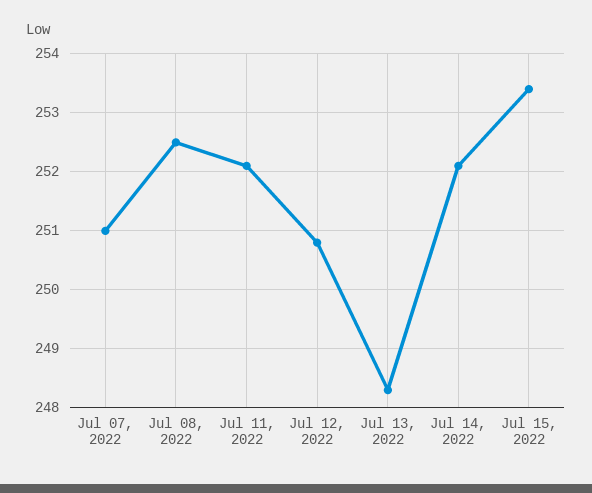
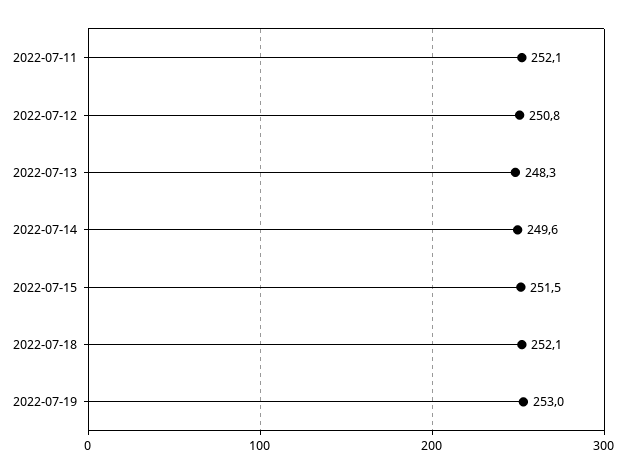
Jul 07, 2022: 251 -> none
Jul 08, 2022: 252.5 -> none
Jul 14, 2022: 252 -> 249.6
Jul 15, 2022: 253.5 -> 251.5
2022-07-18: none -> 252.1
2022-07-19: none -> 253

